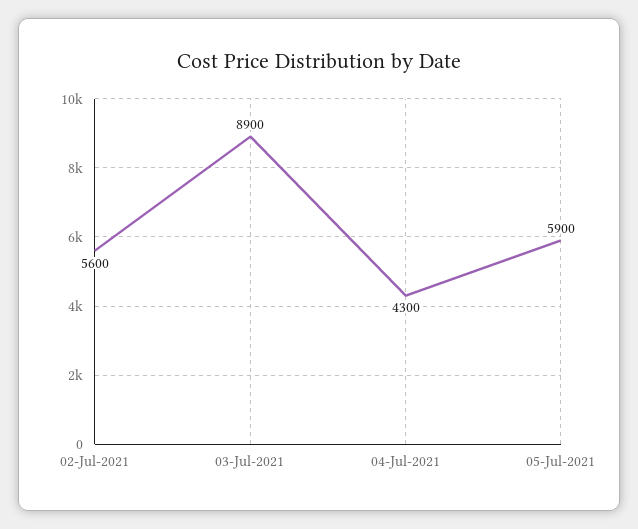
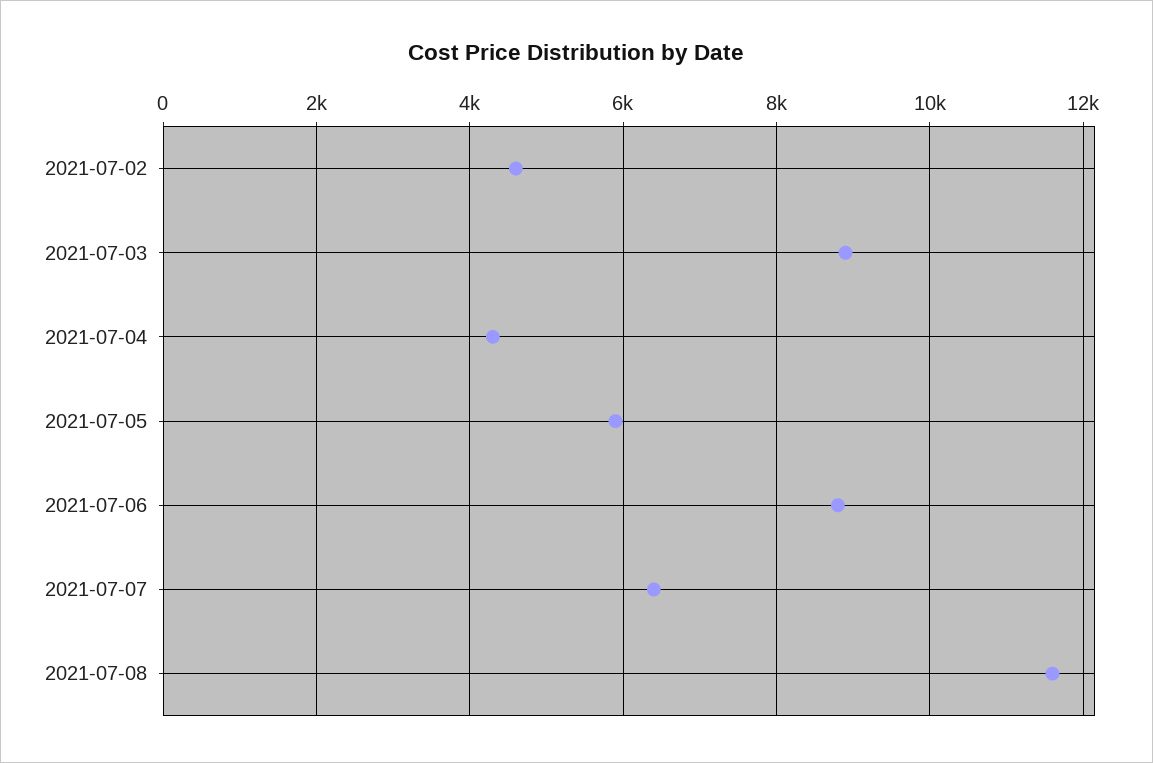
02-Jul-2021: 5600 -> 4600
2021-07-06: none -> 8800
2021-07-07: none -> 6400
2021-07-08: none -> 11600

